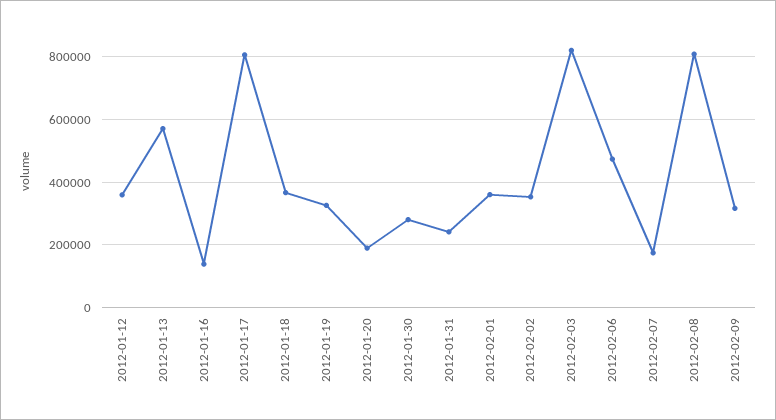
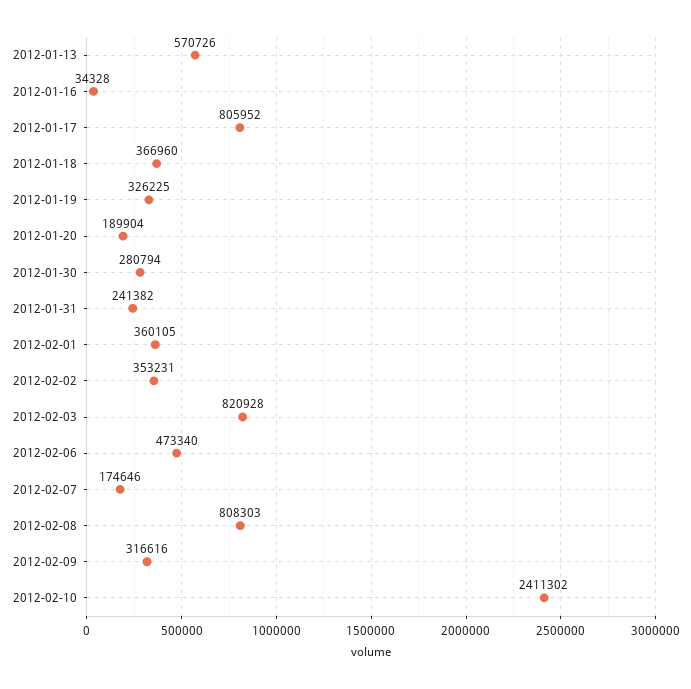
2012-01-12: 360000 -> none
2012-01-16: 140000 -> 34328
2012-02-10: none -> 2411302

